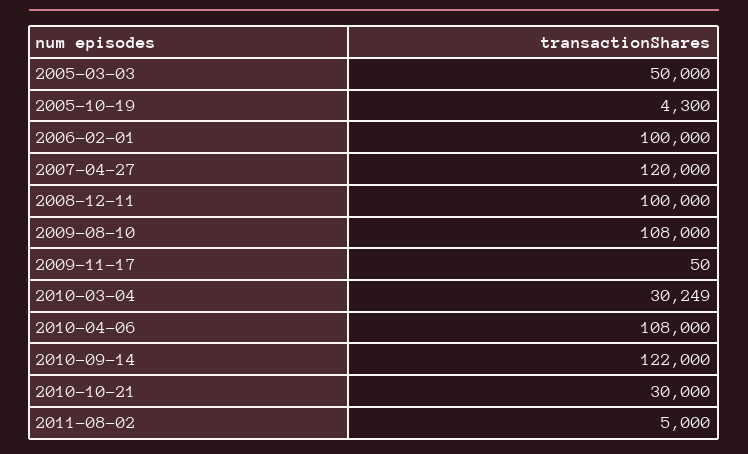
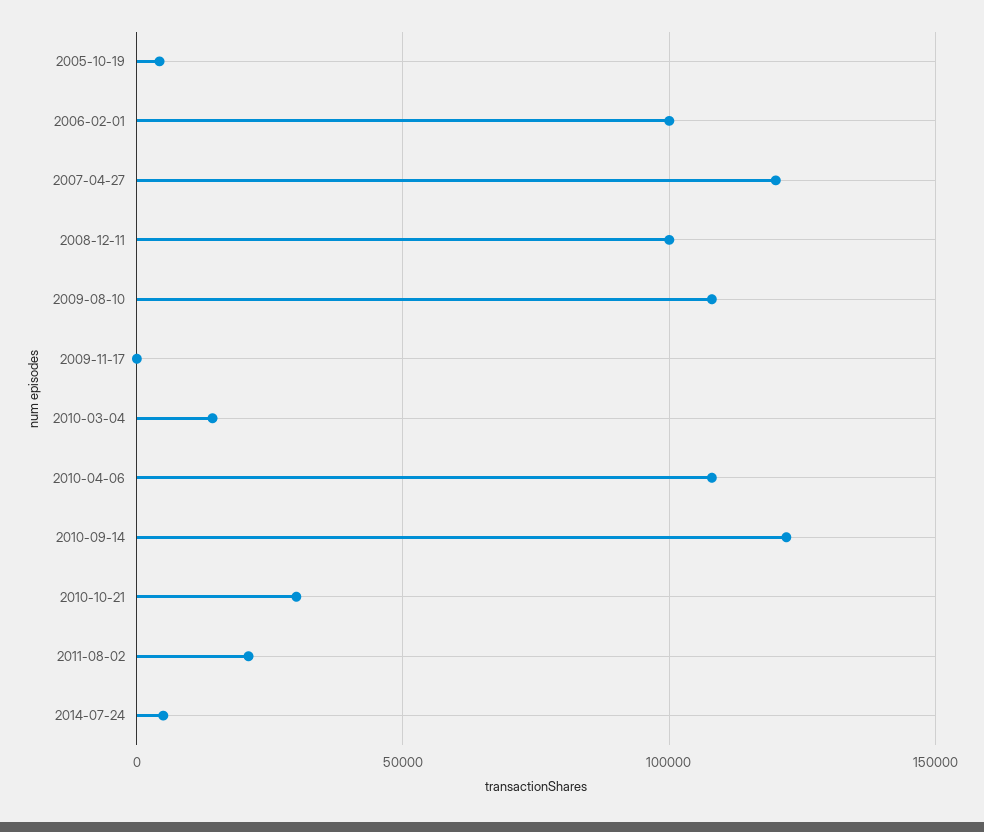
2005-03-03: 50000 -> none
2010-03-04: 30249 -> 15000
2011-08-02: 5000 -> 20000
2014-07-24: none -> 5000

